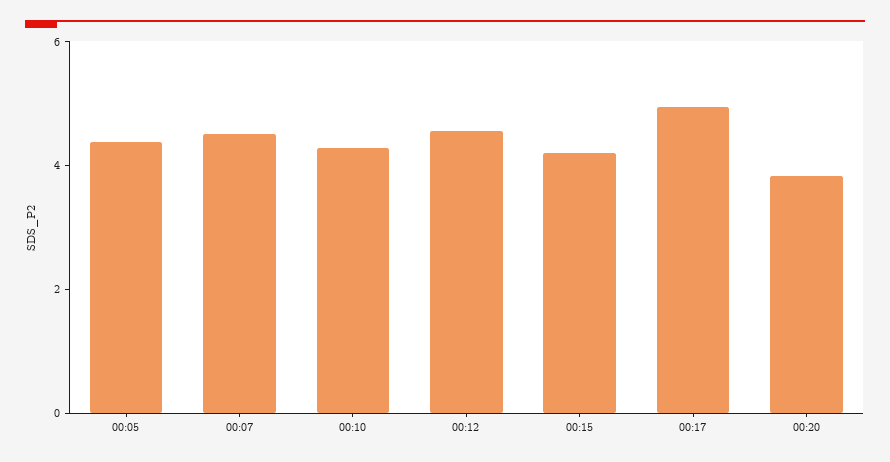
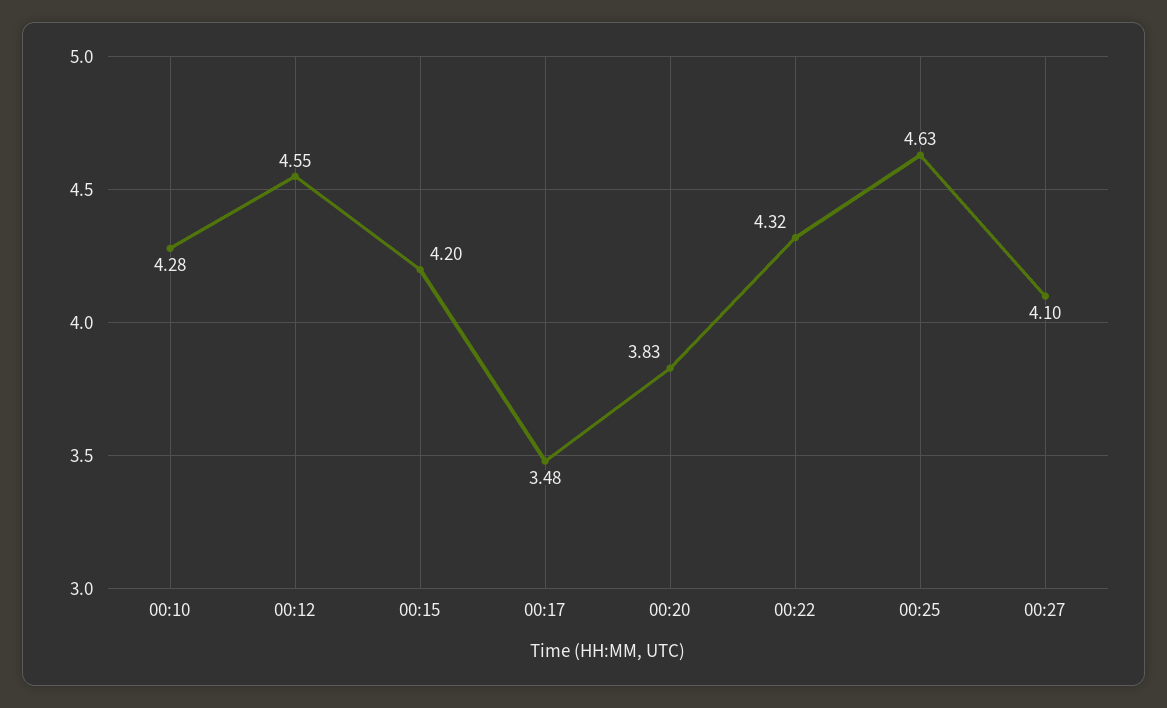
00:05: 4.5 -> none
00:07: 4.5 -> none
00:17: 5 -> 3.48
00:22: none -> 4.32
00:25: none -> 4.63
00:27: none -> 4.1

